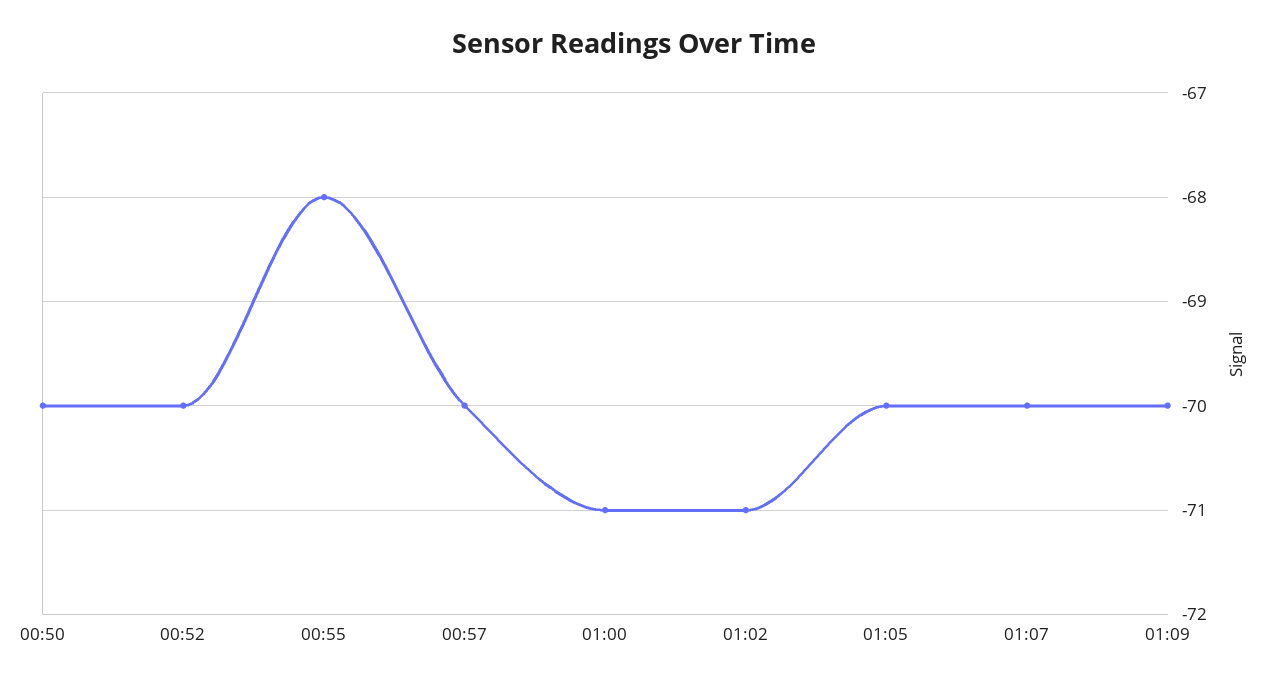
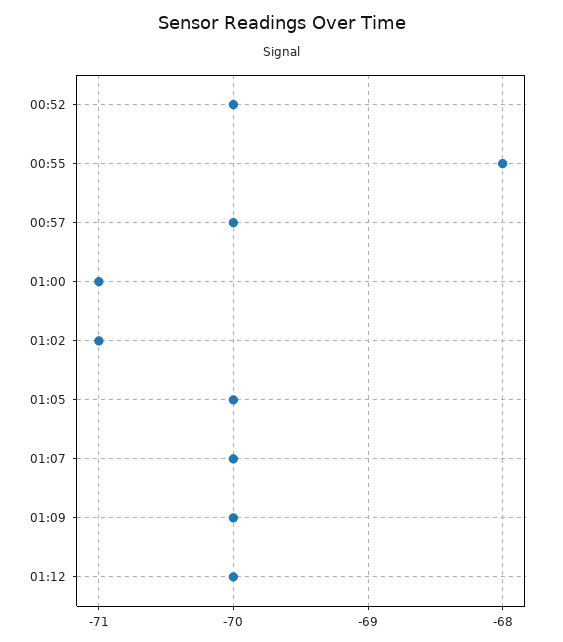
00:50: -70 -> none
01:12: none -> -70

